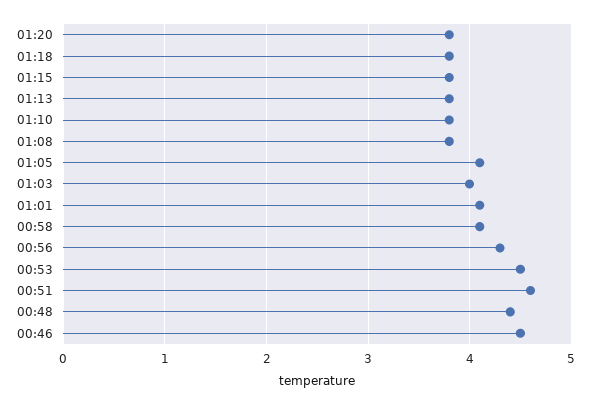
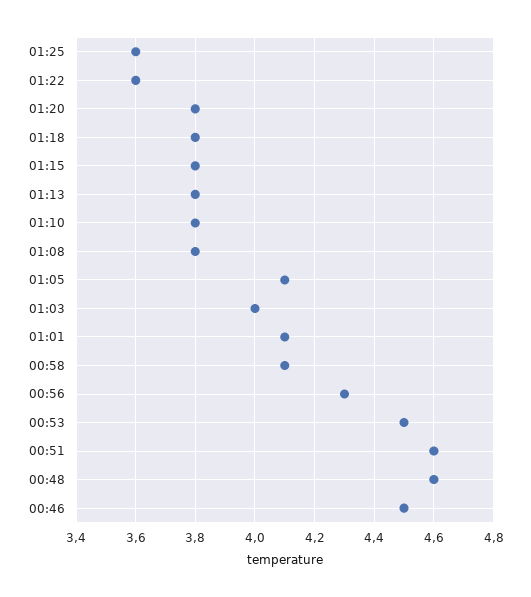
00:48: 4.4 -> 4.6
01:25: none -> 3.6
01:22: none -> 3.6

